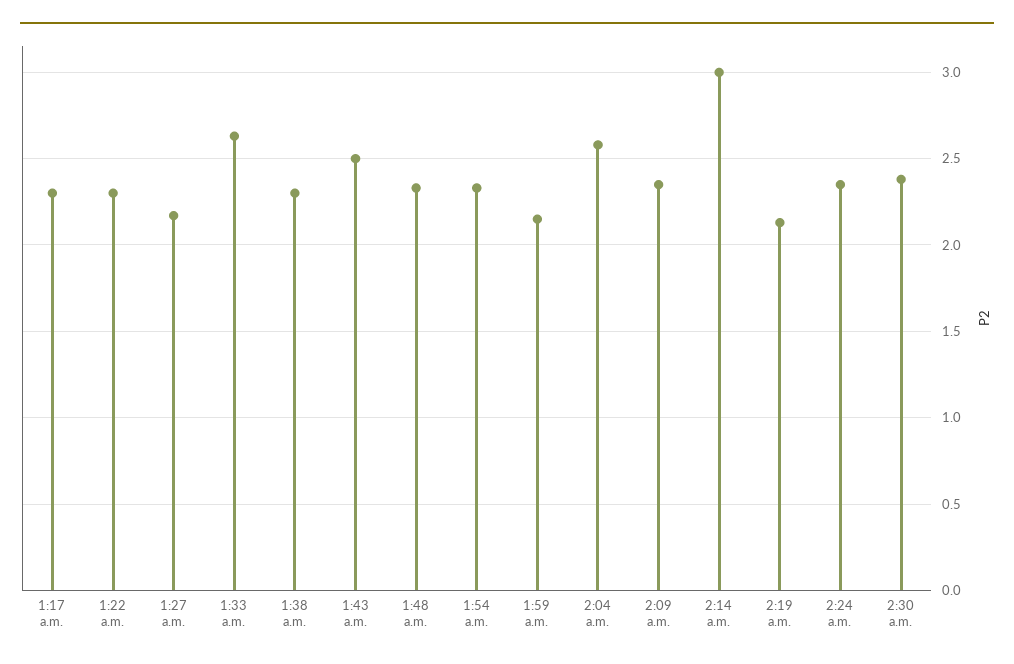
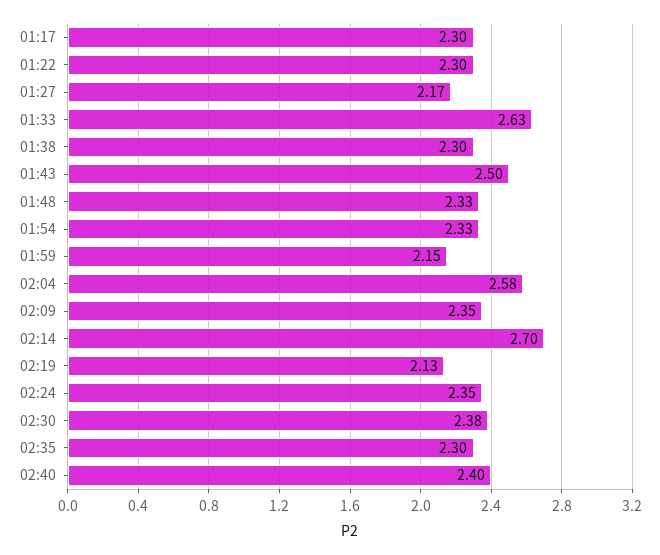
2:14 a.m.: 3 -> 2.7
02:35: none -> 2.3
02:40: none -> 2.4

